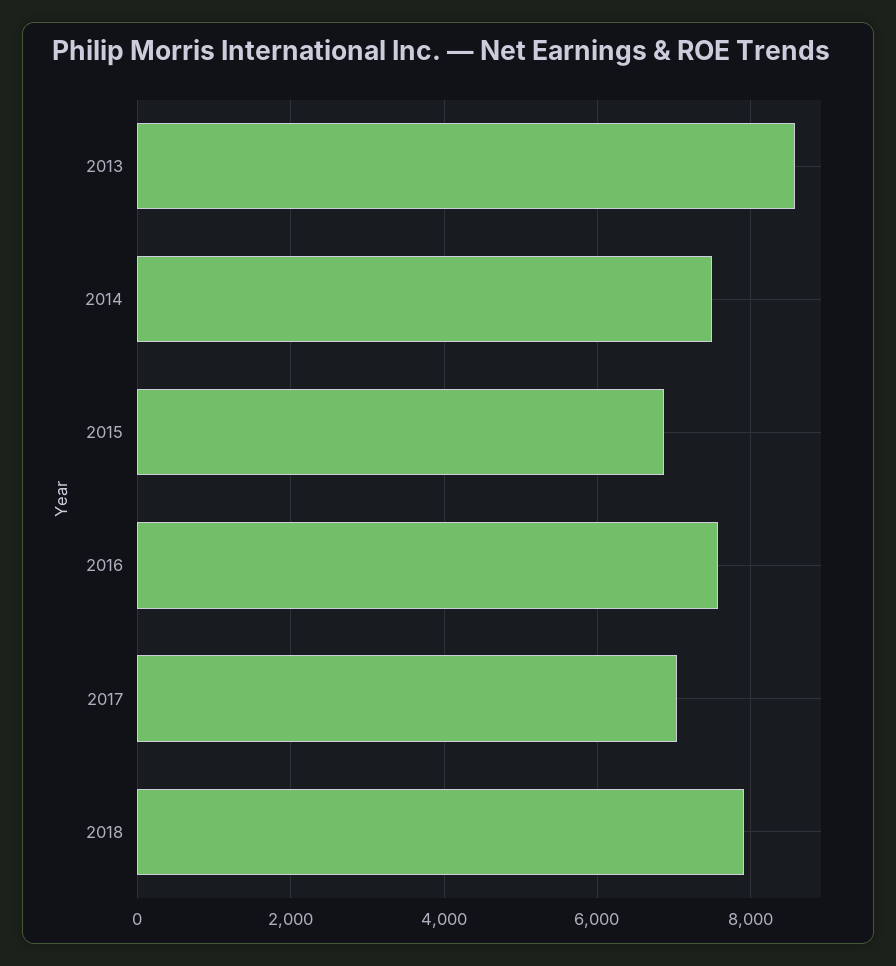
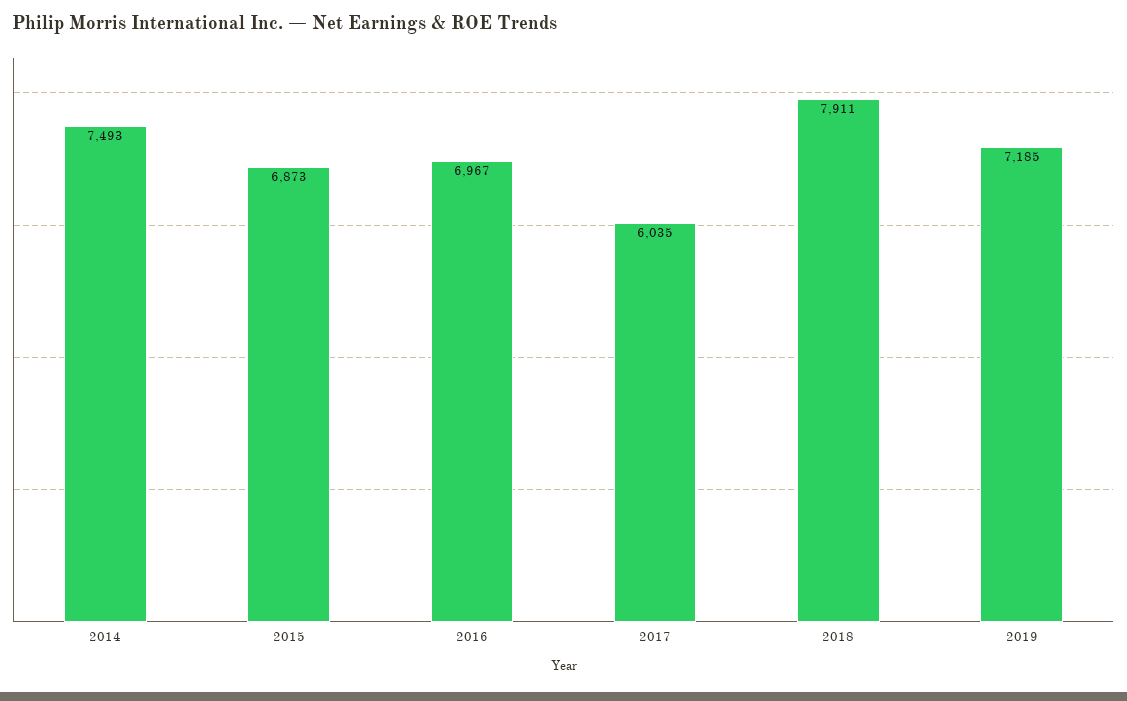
2013: 8600 -> none
2016: 7600 -> 6967
2017: 7000 -> 6035
2019: none -> 7185

